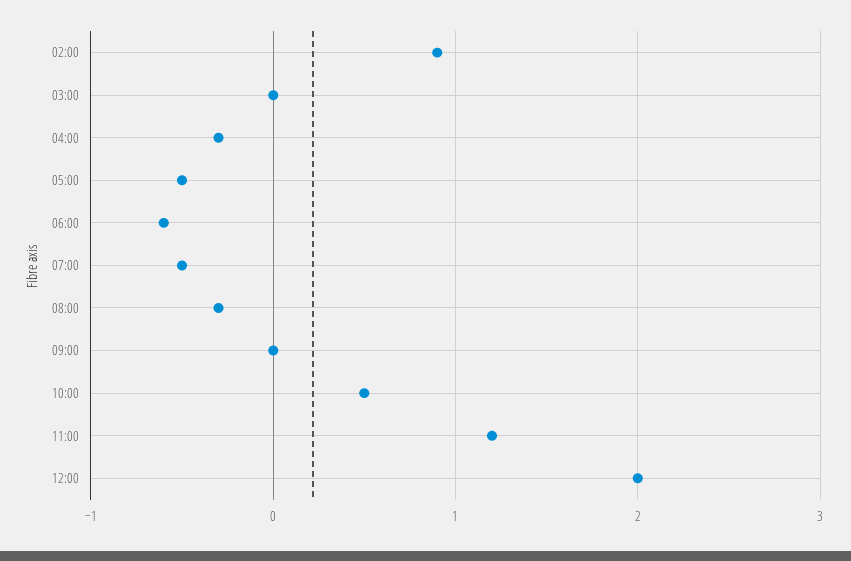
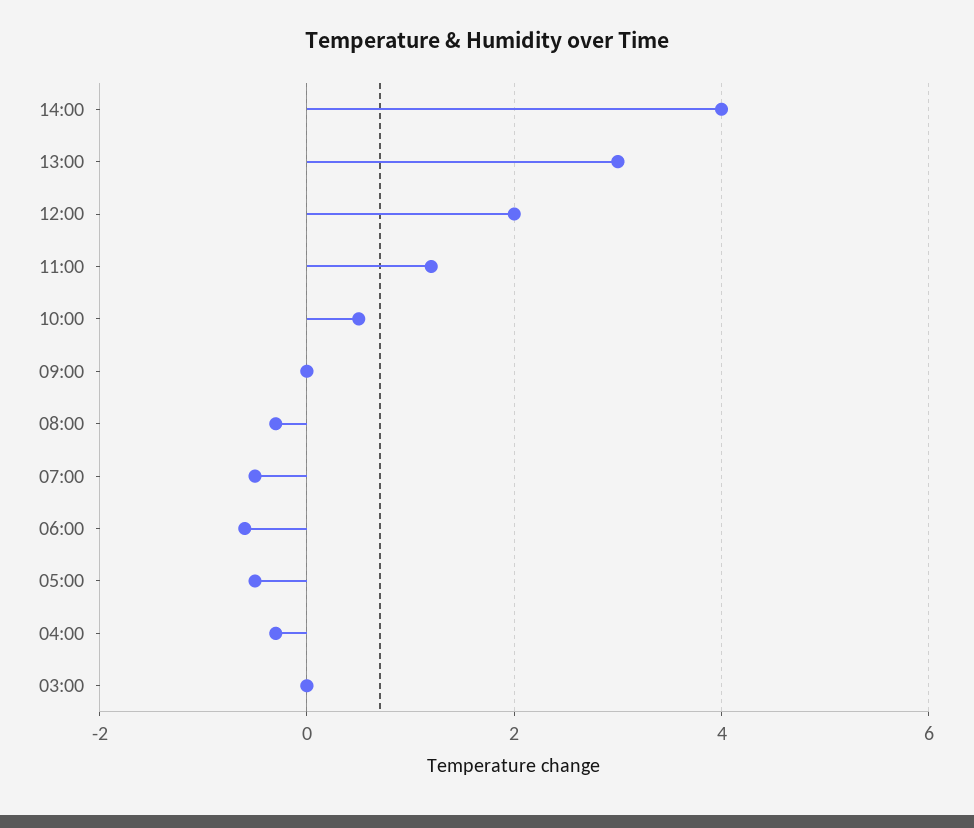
02:00: 0.9 -> none
14:00: none -> 4
13:00: none -> 3

